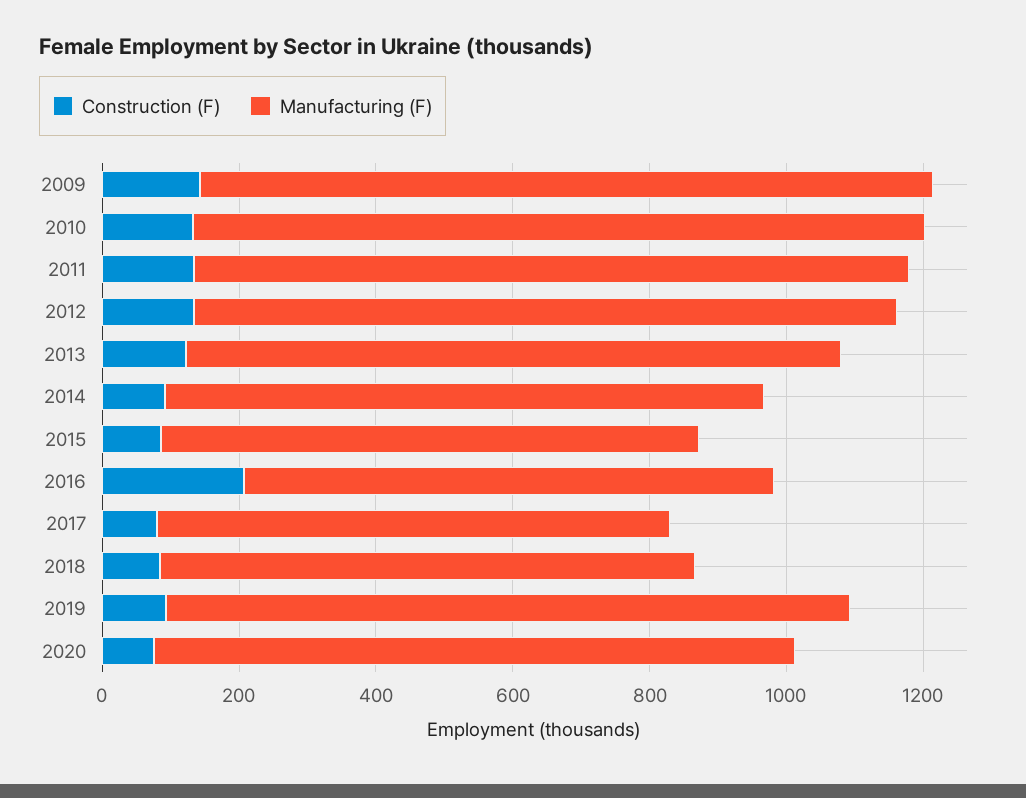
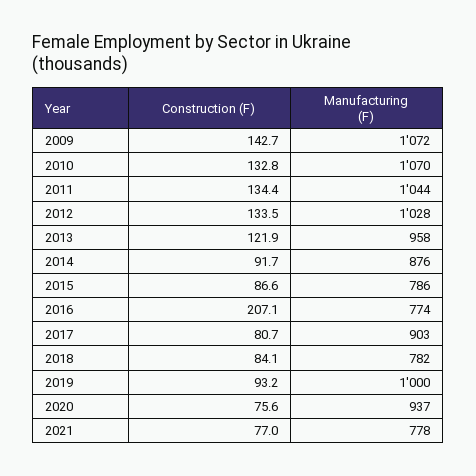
Manufacturing (F), 2017: 750 -> 903
Construction (F), 2021: none -> 77
Manufacturing (F), 2021: none -> 778

